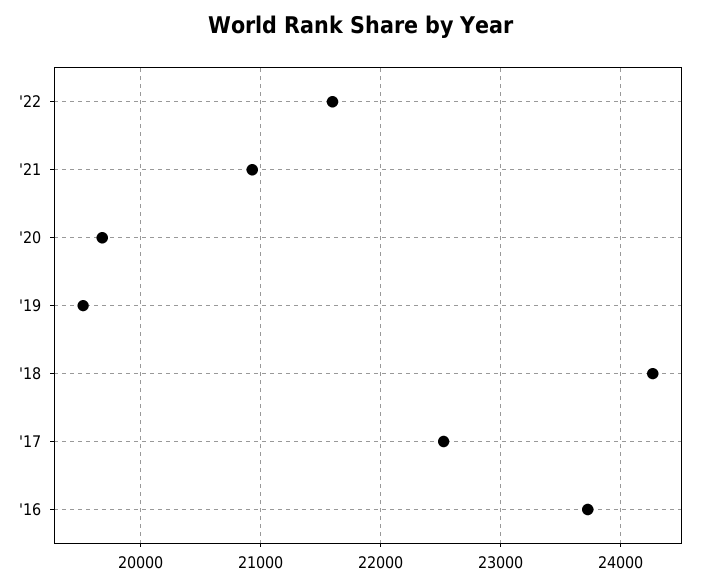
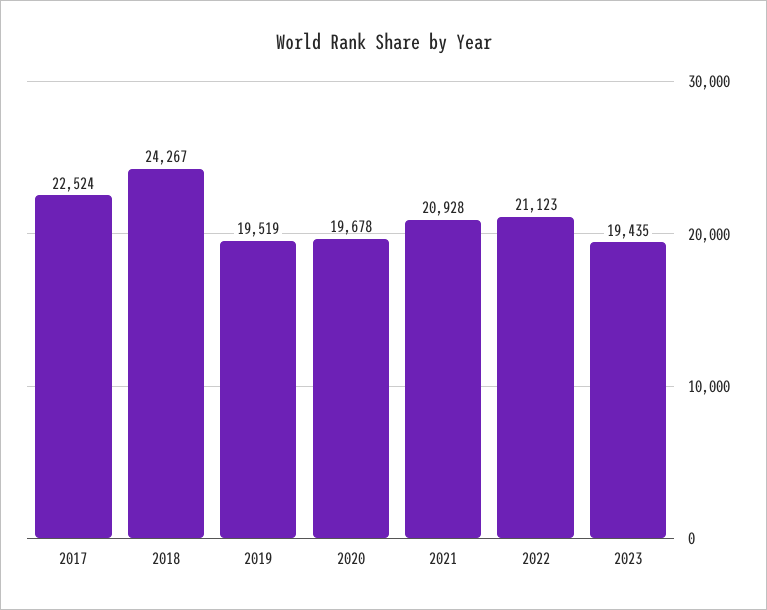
'22: 21600 -> 21123
'16: 23700 -> none
2023: none -> 19435

